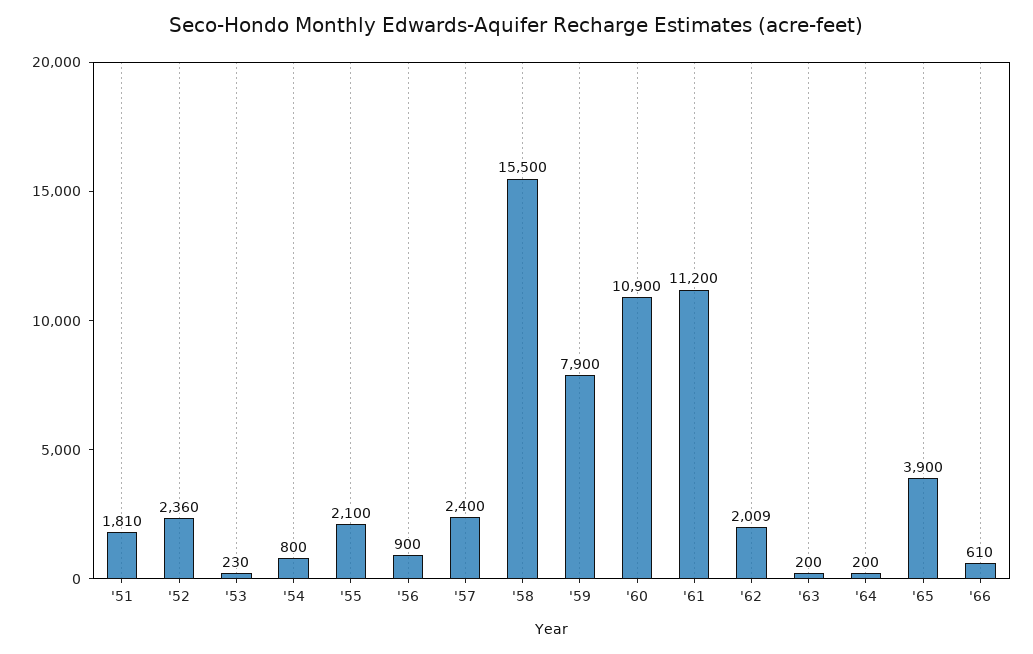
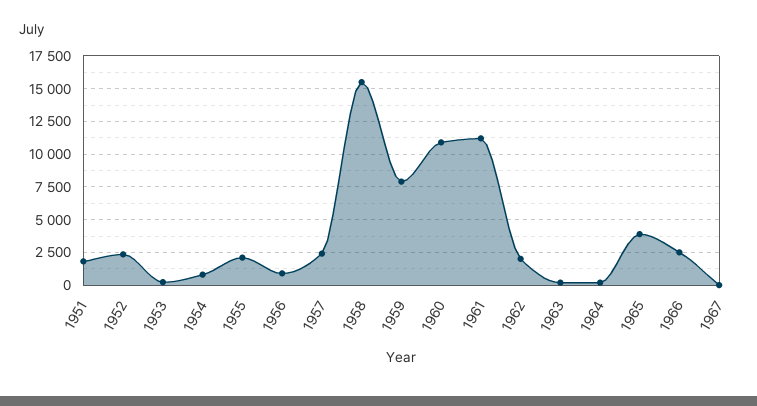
'66: 610 -> 2500
1967: none -> 0

